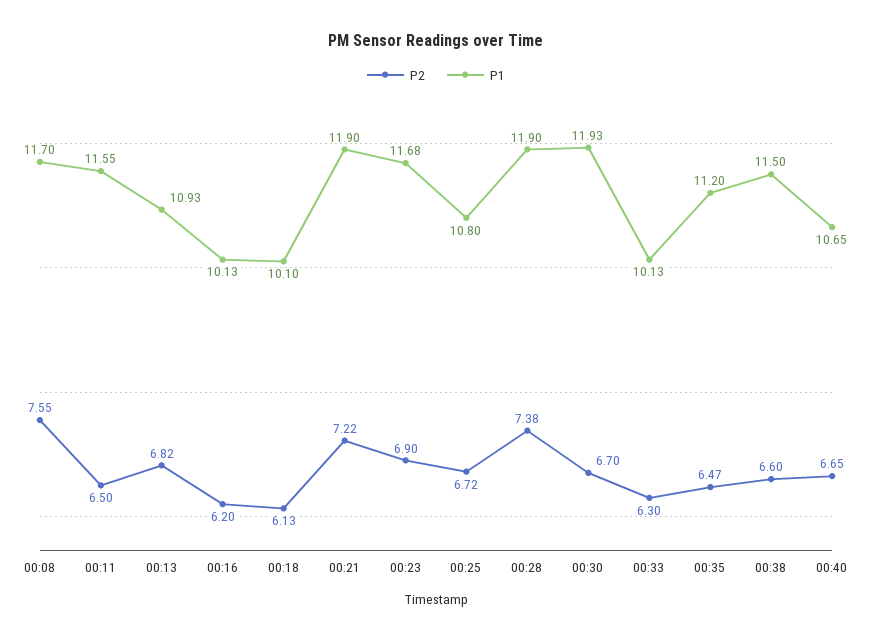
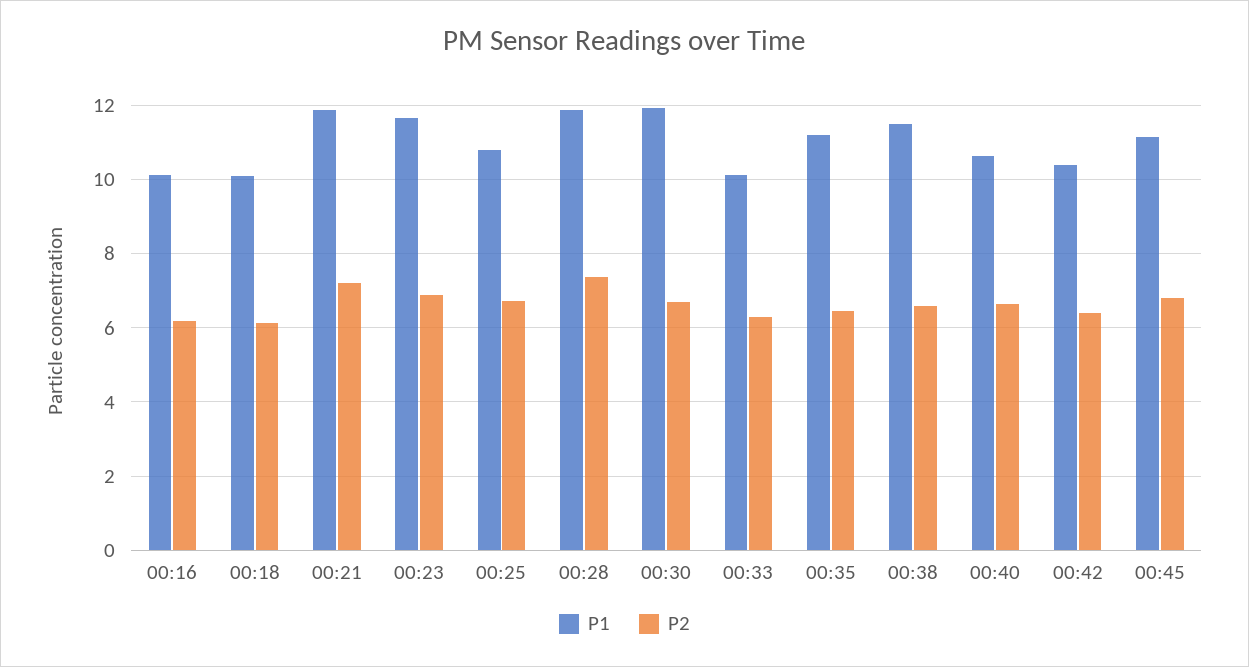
P2, 00:08: 7.55 -> none
P1, 00:08: 11.7 -> none
P2, 00:11: 6.5 -> none
P1, 00:11: 11.55 -> none
P2, 00:13: 6.82 -> none
P1, 00:13: 10.93 -> none
P1, 00:42: none -> 10.4
P2, 00:42: none -> 6.4
P1, 00:45: none -> 11.2
P2, 00:45: none -> 6.8

